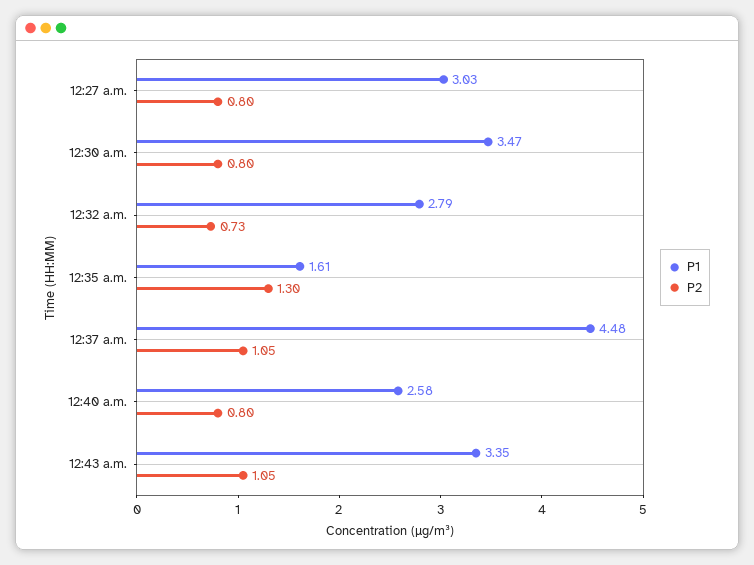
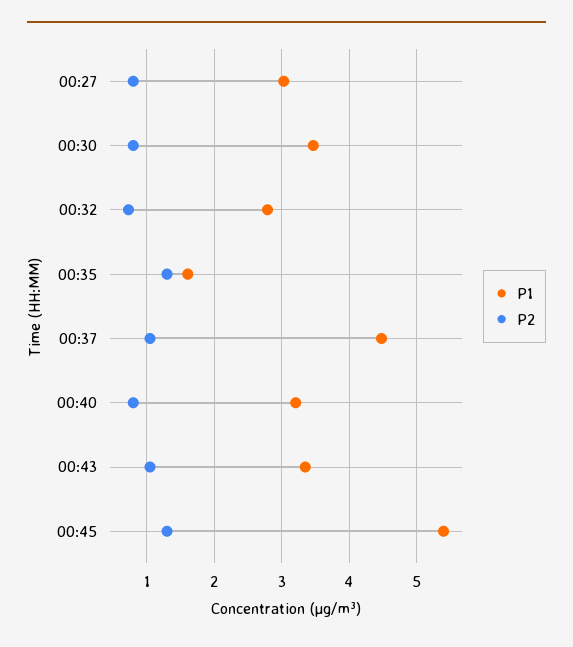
P1, 12:40 a.m.: 2.58 -> 3.2
P1, 00:45: none -> 5.4
P2, 00:45: none -> 1.3

